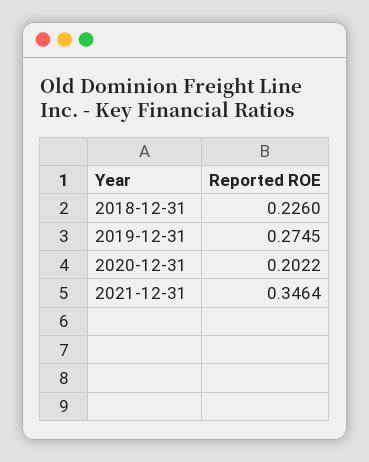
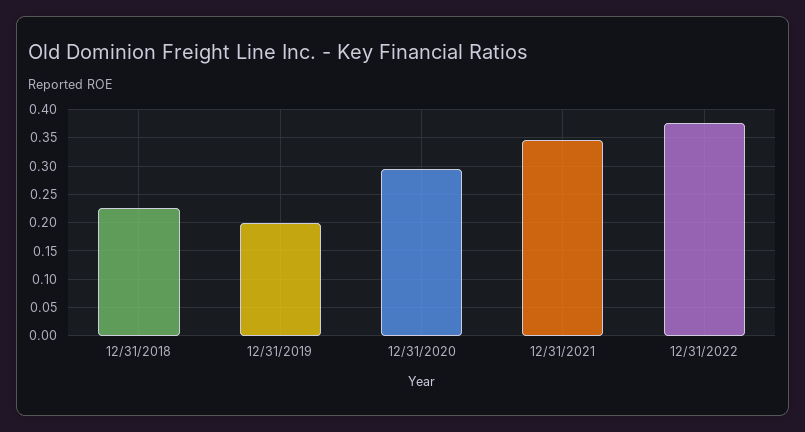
2019-12-31: 0.2745 -> 0.2
2020-12-31: 0.2022 -> 0.3
12/31/2022: none -> 0.375

